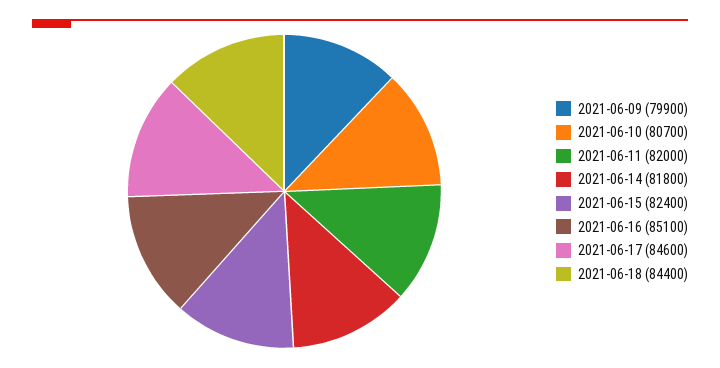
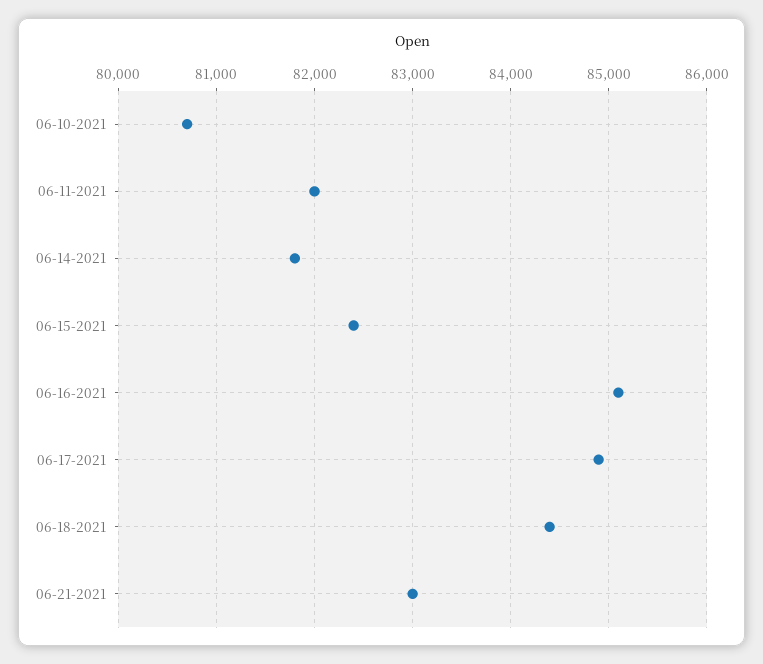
2021-06-09: 79900 -> none
2021-06-17: 84600 -> 84900
06-21-2021: none -> 83000

